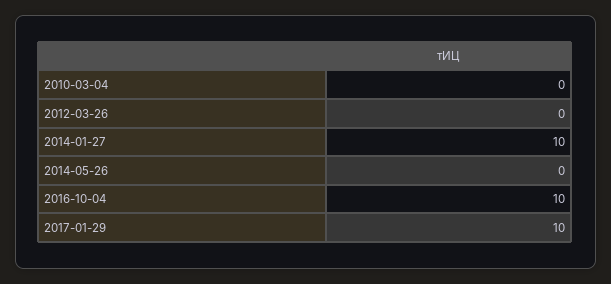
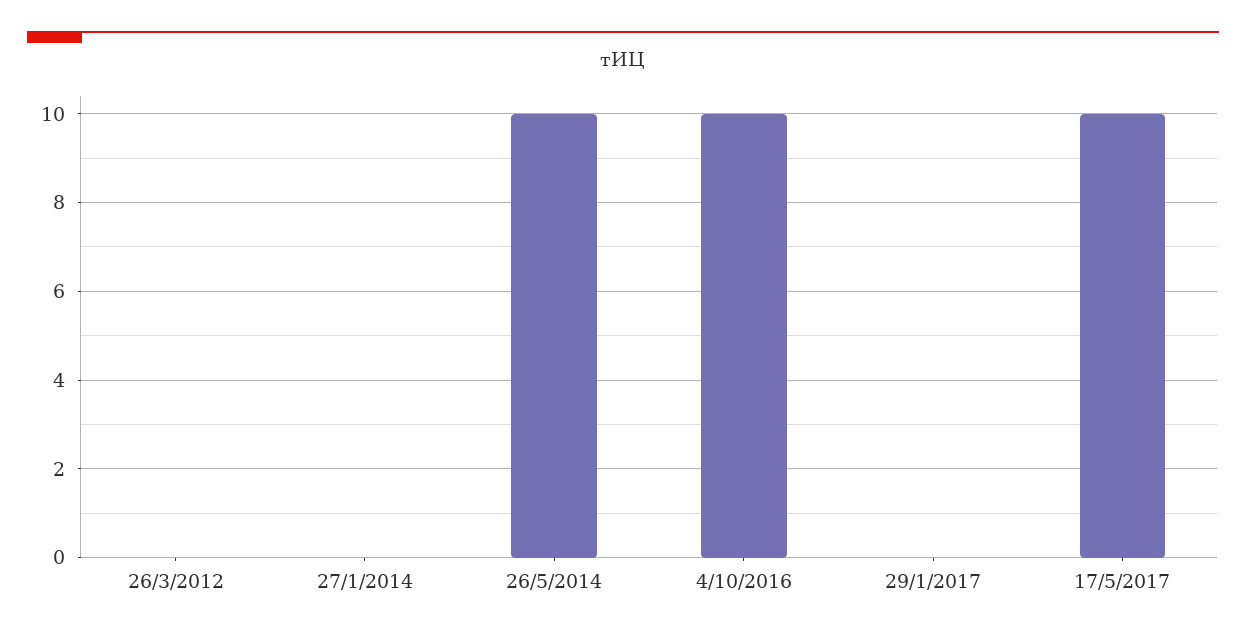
2010-03-04: 0 -> none
2014-01-27: 10 -> 0
2014-05-26: 0 -> 10
2017-01-29: 10 -> 0
17/5/2017: none -> 10

